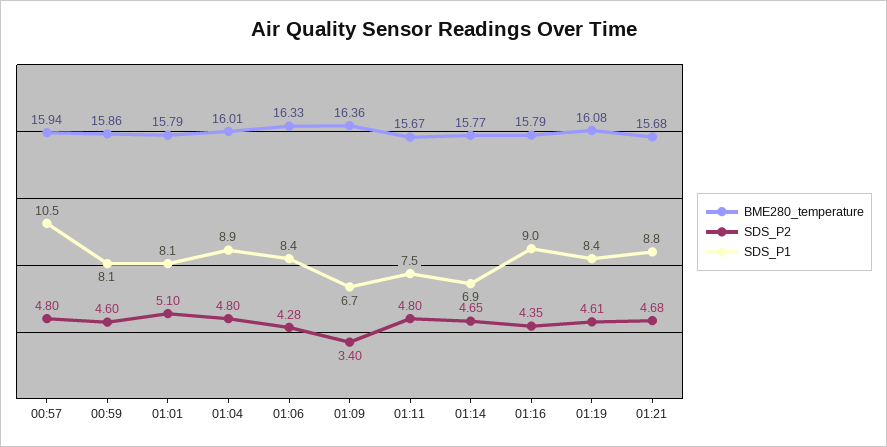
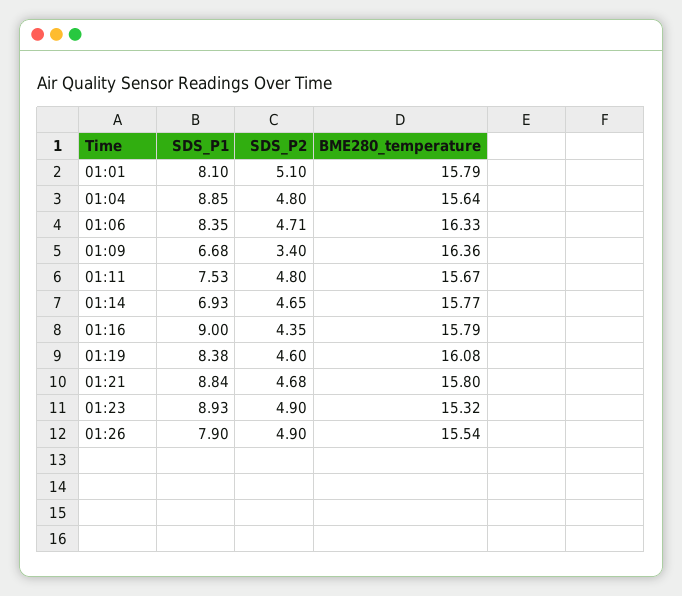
BME280_temperature, 00:57: 15.94 -> none
SDS_P2, 00:57: 4.8 -> none
SDS_P1, 00:57: 10.5 -> none
BME280_temperature, 00:59: 15.86 -> none
SDS_P2, 00:59: 4.6 -> none
SDS_P1, 00:59: 8.1 -> none
BME280_temperature, 01:04: 16.01 -> 15.64
SDS_P2, 01:06: 4.28 -> 4.71
SDS_P2, 01:19: 4.61 -> 4.6
BME280_temperature, 01:21: 15.68 -> 15.8
SDS_P1, 01:23: none -> 8.93
SDS_P2, 01:23: none -> 4.9
BME280_temperature, 01:23: none -> 15.32
SDS_P1, 01:26: none -> 7.9
SDS_P2, 01:26: none -> 4.9
BME280_temperature, 01:26: none -> 15.54

